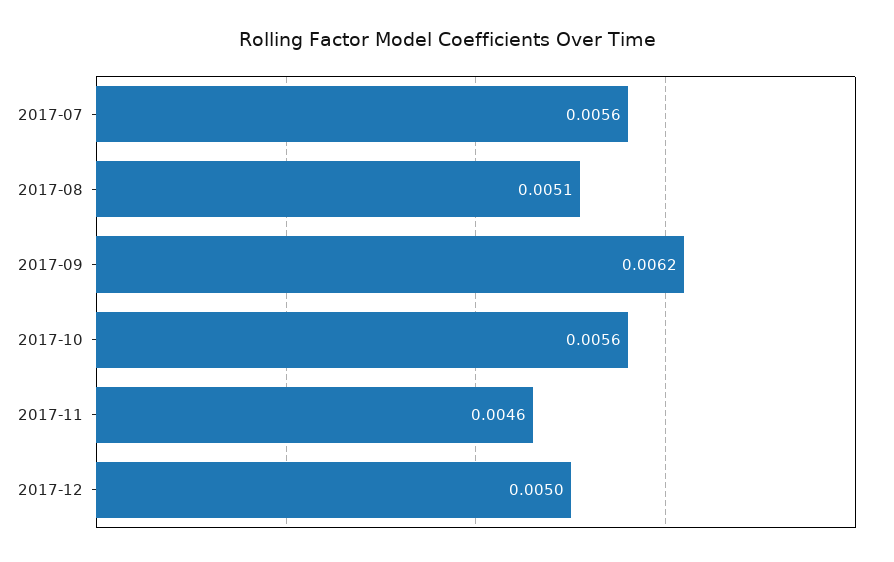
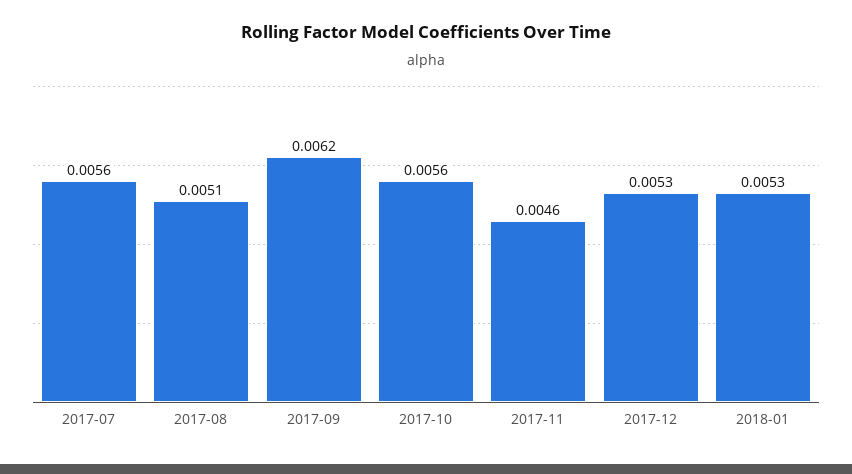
2017-12: 0.005 -> 0.0053
2018-01: none -> 0.0053

